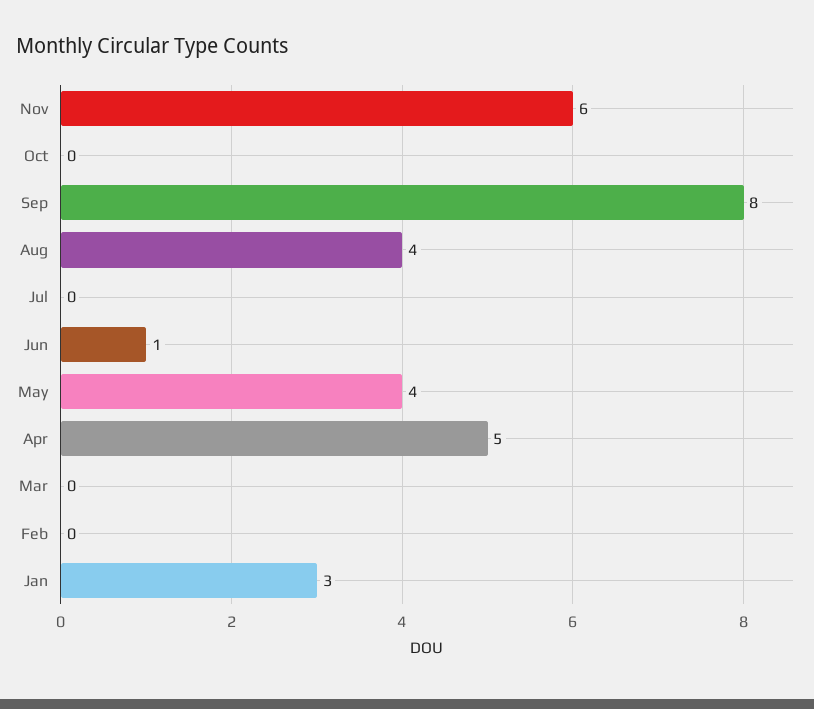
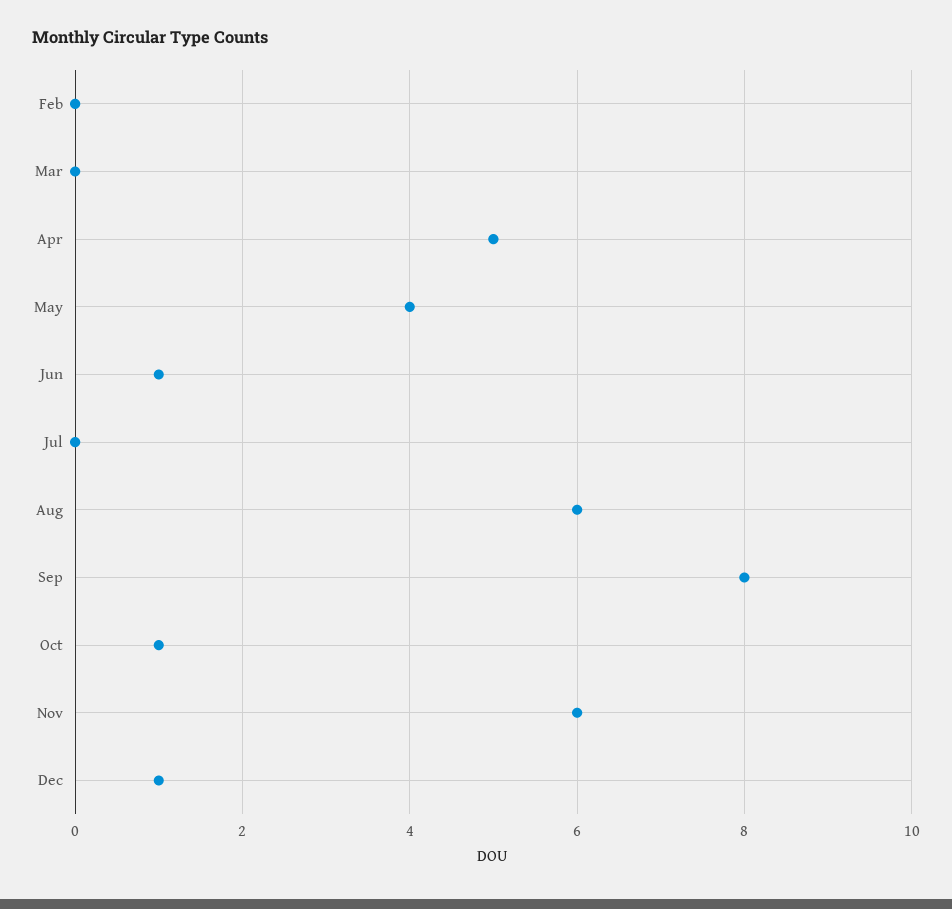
Oct: 0 -> 1
Aug: 4 -> 6
Jan: 3 -> none
Dec: none -> 1

